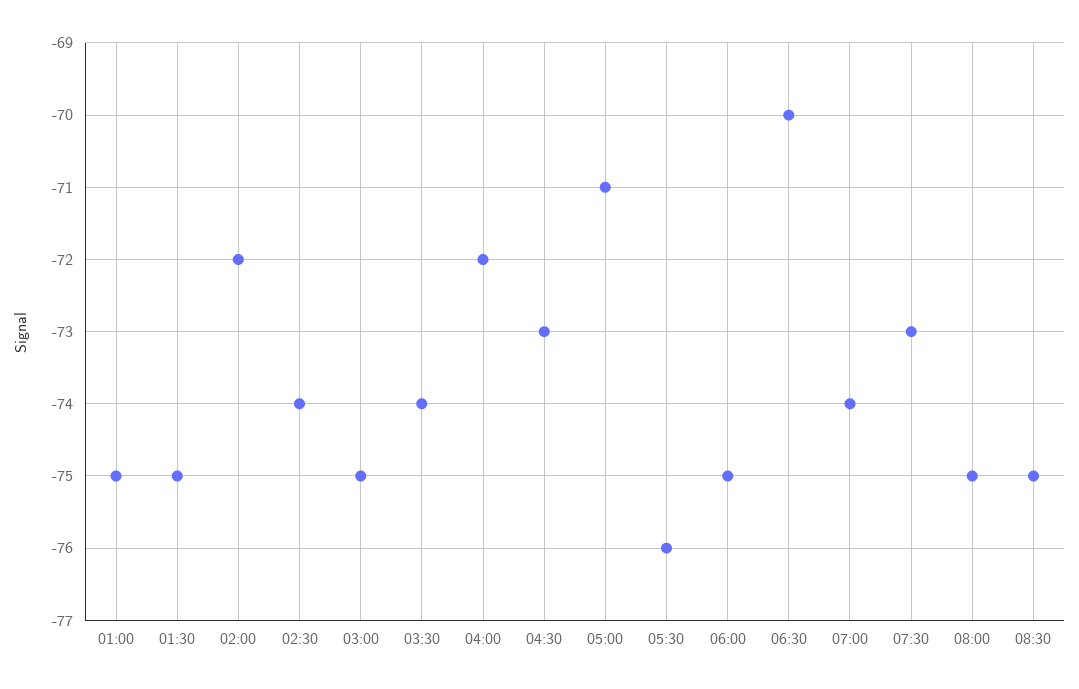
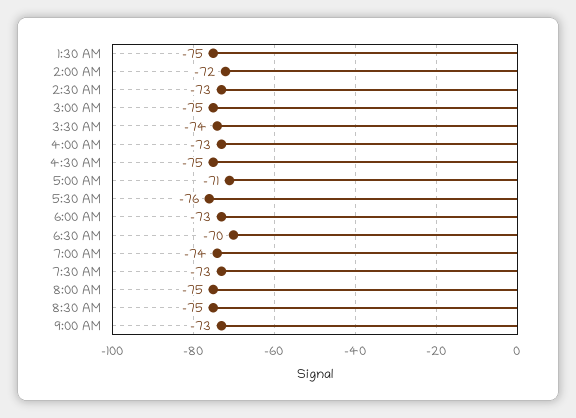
01:00: -75 -> none
02:30: -74 -> -73
04:00: -72 -> -73
04:30: -73 -> -75
06:00: -75 -> -73
9:00 AM: none -> -73

